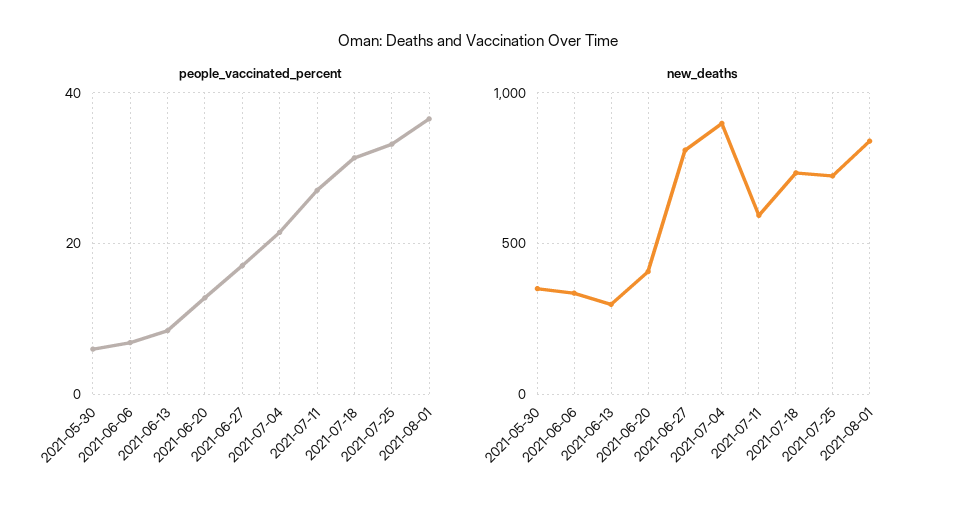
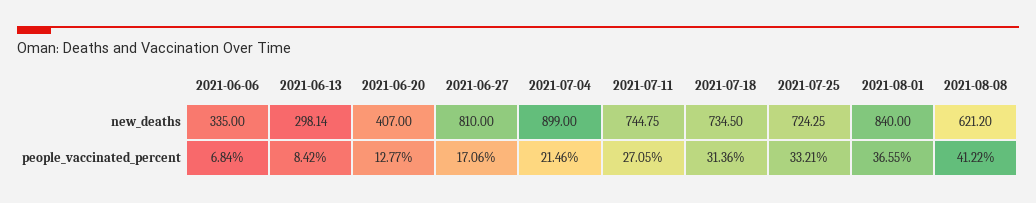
people_vaccinated_percent, 2021-05-30: 6 -> none
new_deaths, 2021-05-30: 350 -> none
new_deaths, 2021-07-11: 600 -> 744.75
new_deaths, 2021-08-08: none -> 621.2
people_vaccinated_percent, 2021-08-08: none -> 41.22

